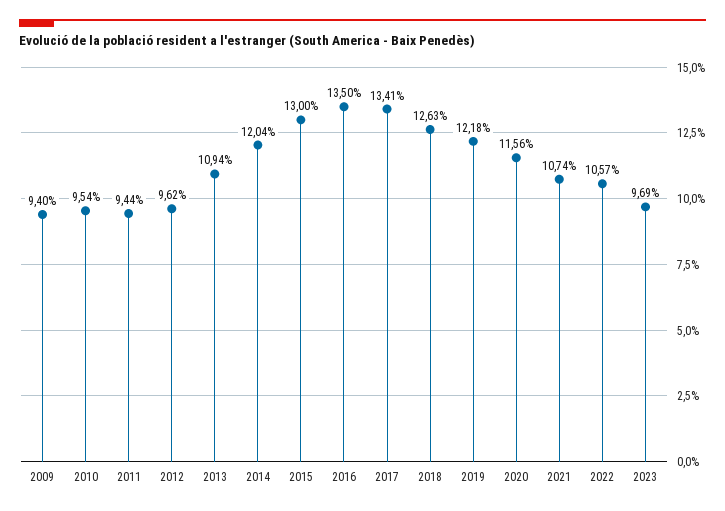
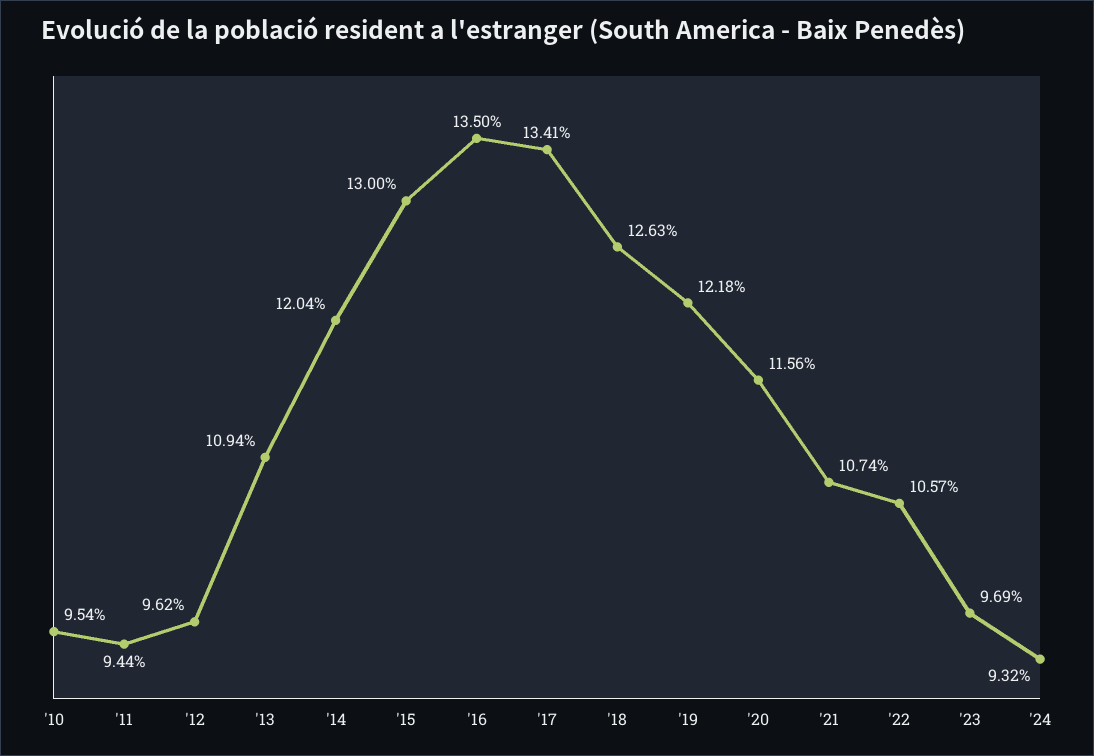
2009: 9.4 -> none
'24: none -> 9.32

